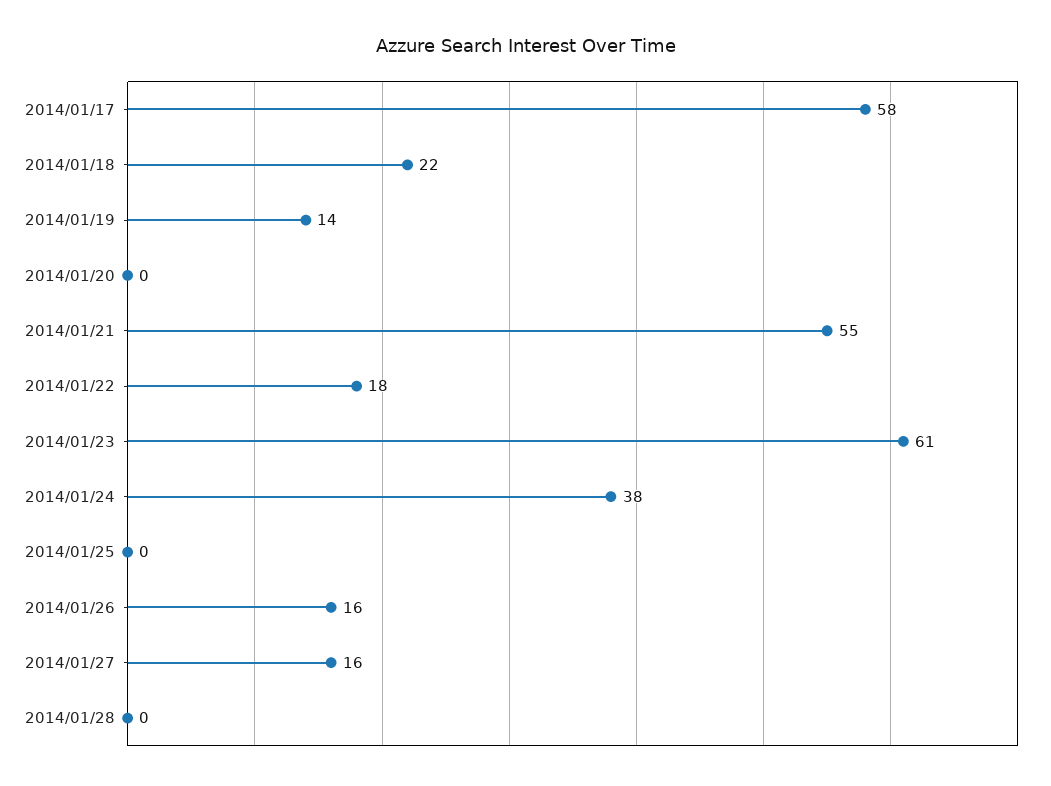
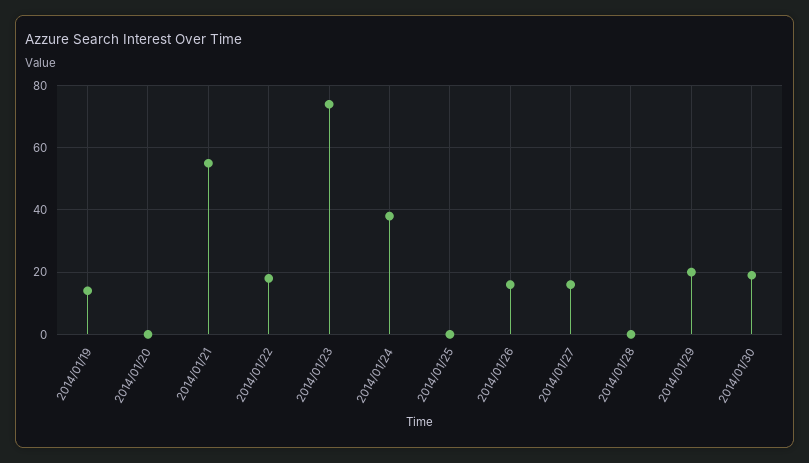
2014/01/17: 58 -> none
2014/01/18: 22 -> none
2014/01/23: 61 -> 75
2014/01/29: none -> 20
2014/01/30: none -> 20

